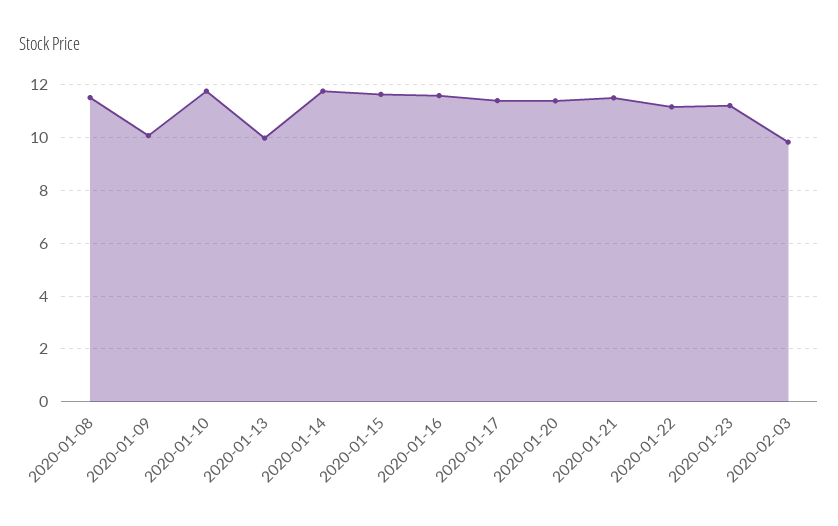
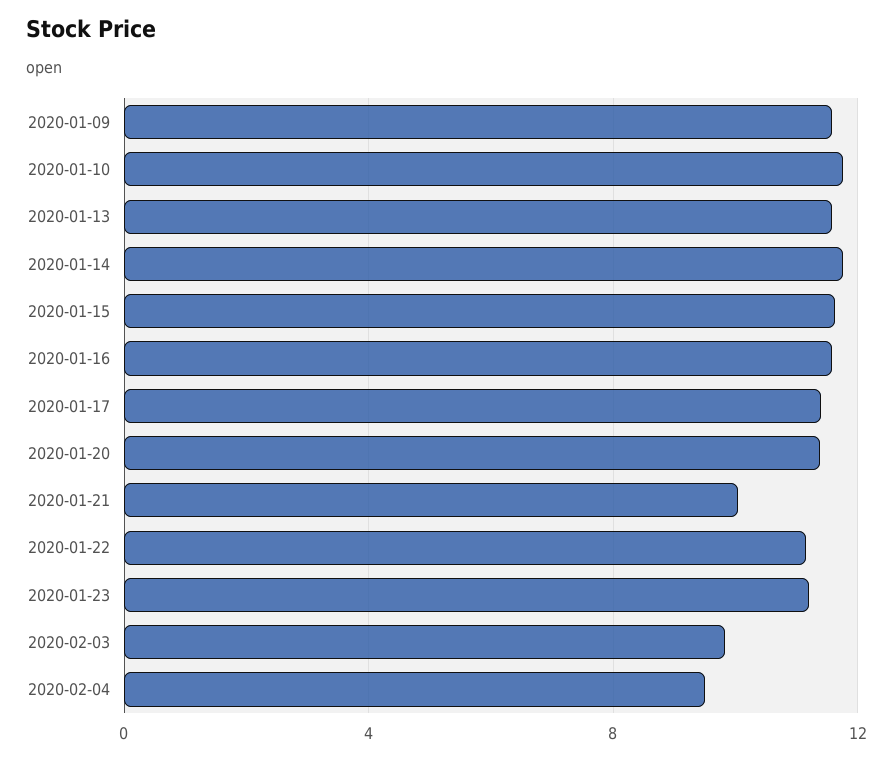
2020-01-08: 11.5 -> none
2020-01-09: 10 -> 11.5
2020-01-13: 10 -> 11.5
2020-01-21: 11.5 -> 10
2020-02-04: none -> 9.5

